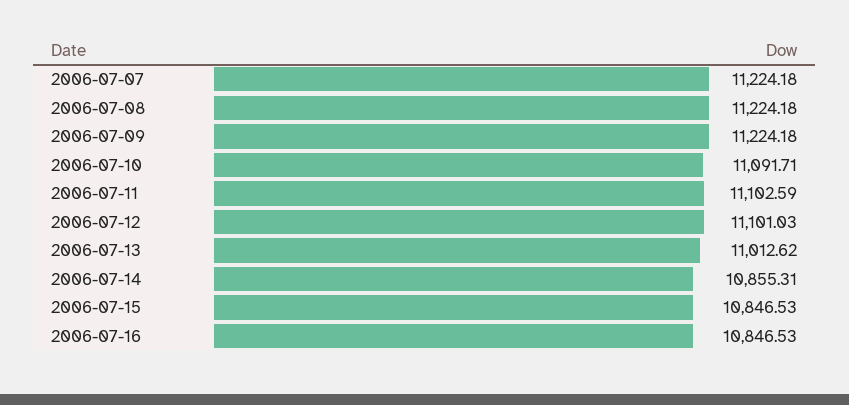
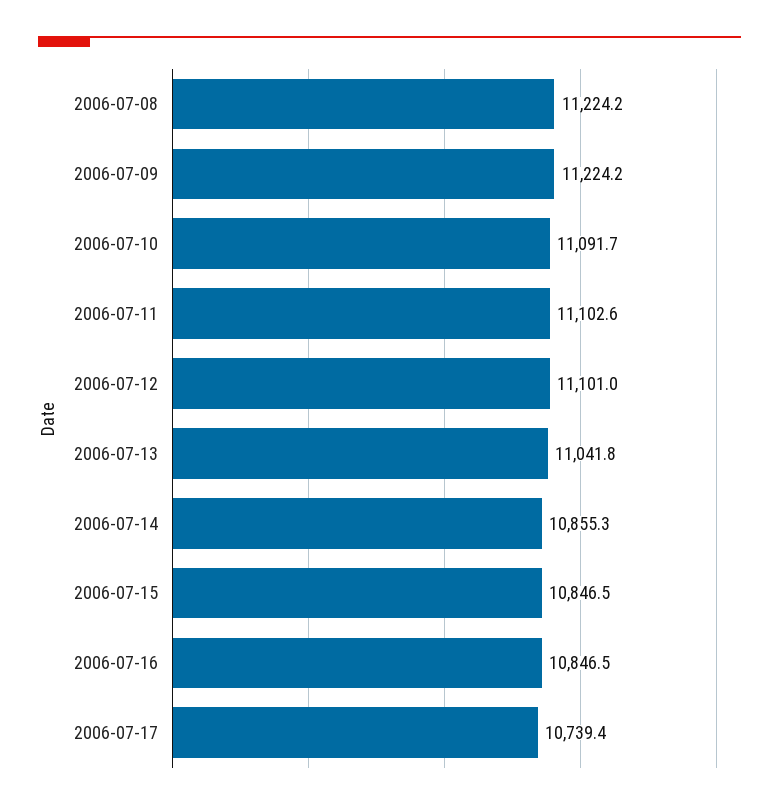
2006-07-07: 11224.18 -> none
2006-07-13: 11012.62 -> 11041.8
2006-07-17: none -> 10739.4

